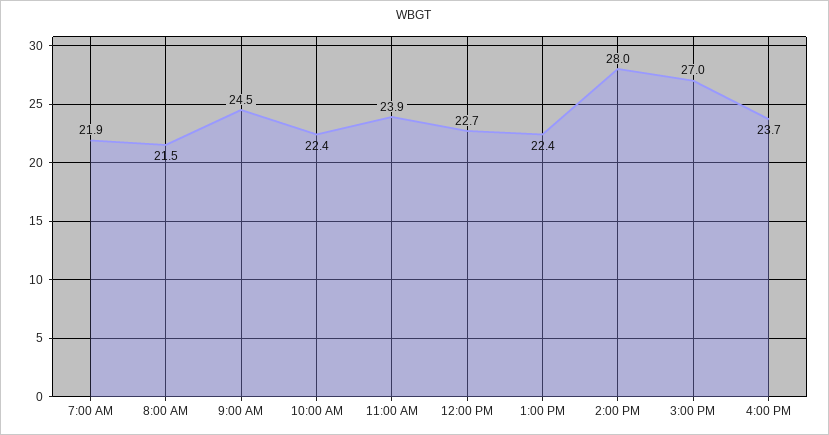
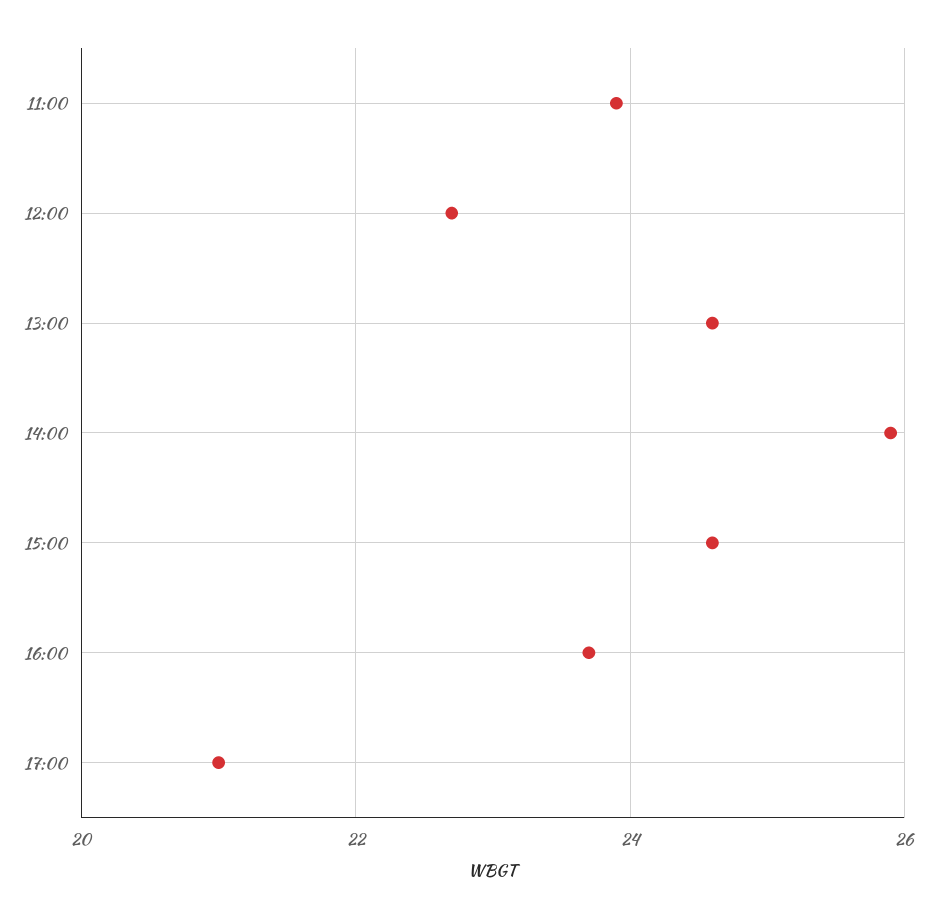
7:00 AM: 21.9 -> none
8:00 AM: 21.5 -> none
9:00 AM: 24.5 -> none
10:00 AM: 22.4 -> none
1:00 PM: 22.4 -> 24.5
2:00 PM: 28 -> 26
3:00 PM: 27 -> 24.5
17:00: none -> 21

